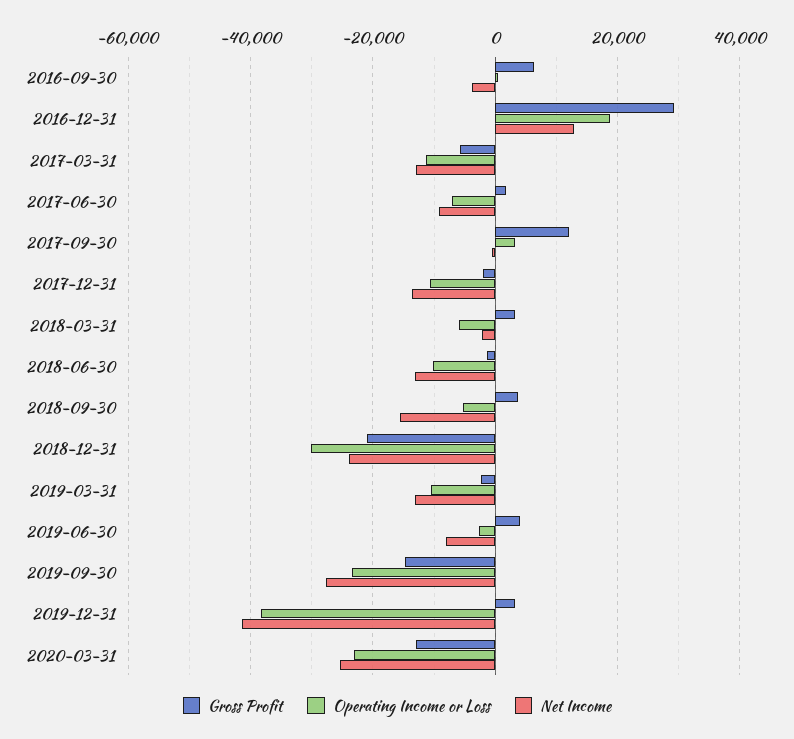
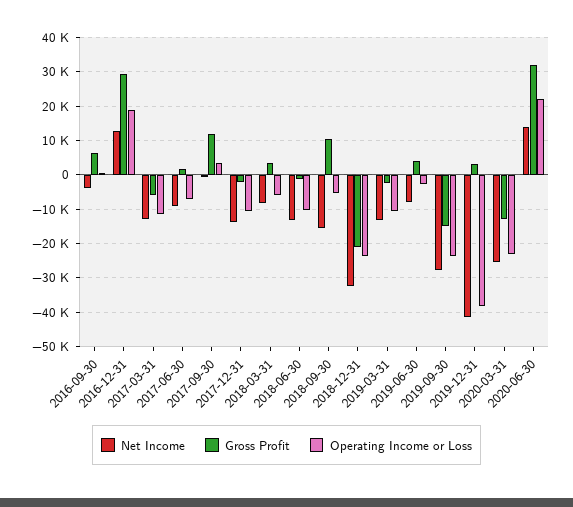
Net Income, 2018-03-31: -2000 -> -8000
Gross Profit, 2018-09-30: 4000 -> 10000
Operating Income or Loss, 2018-12-31: -30000 -> -24000
Net Income, 2018-12-31: -24000 -> -32000
Net Income, 2020-06-30: none -> 14000
Gross Profit, 2020-06-30: none -> 32000
Operating Income or Loss, 2020-06-30: none -> 22000

